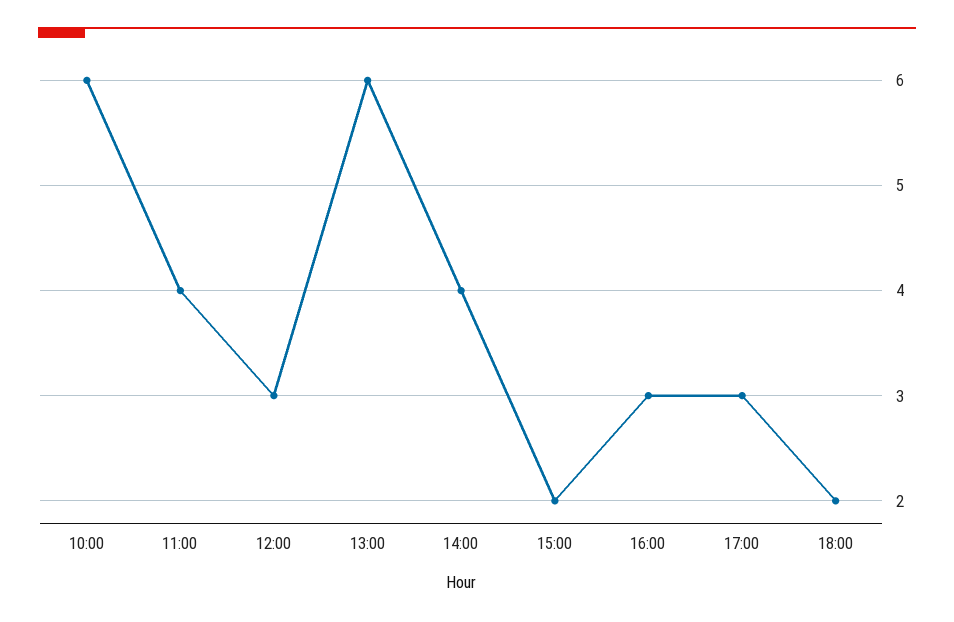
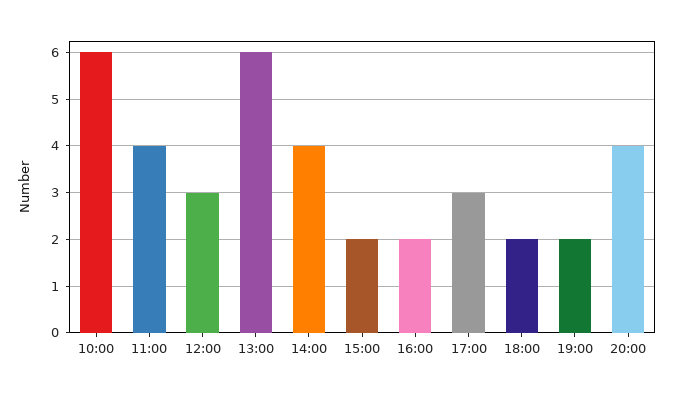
16:00: 3 -> 2
19:00: none -> 2
20:00: none -> 4

